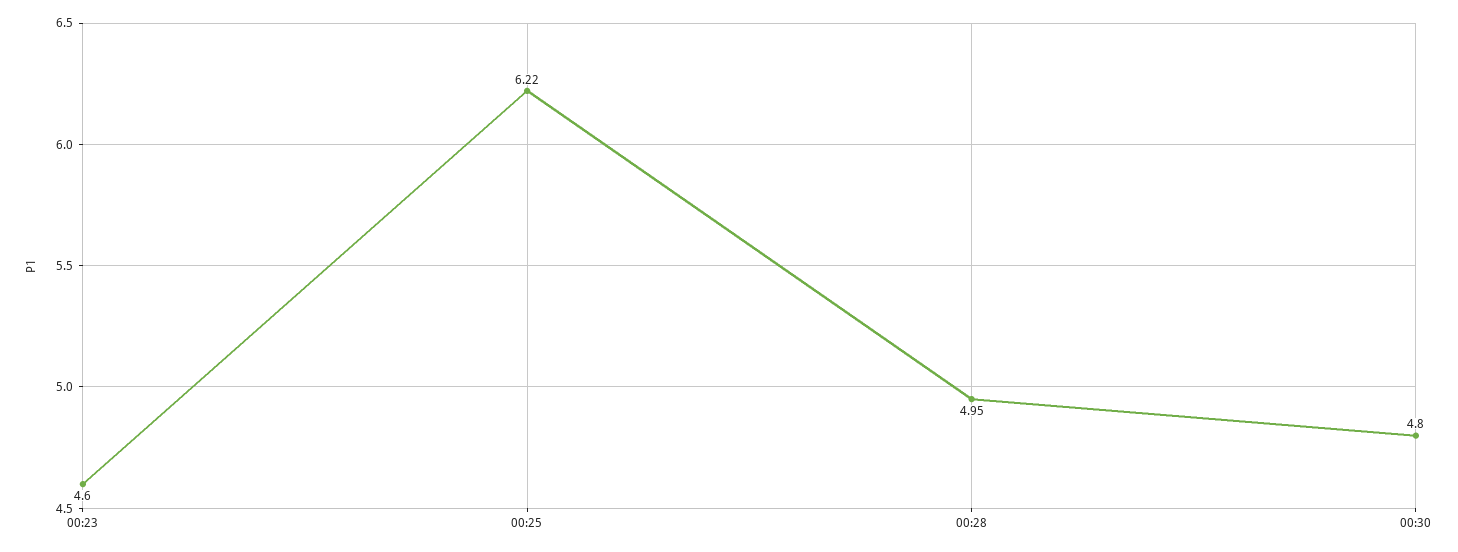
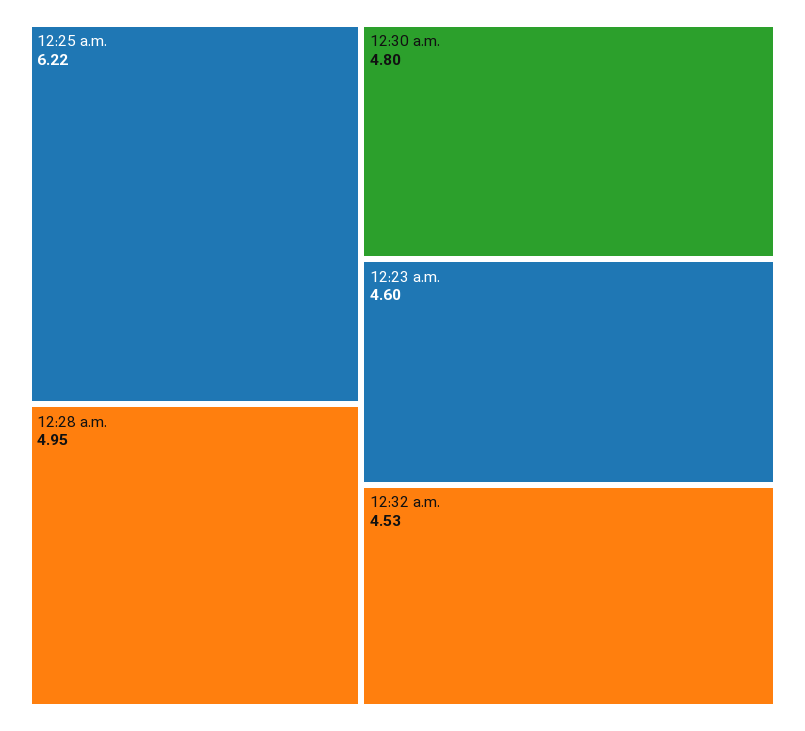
12:32 a.m.: none -> 4.53

